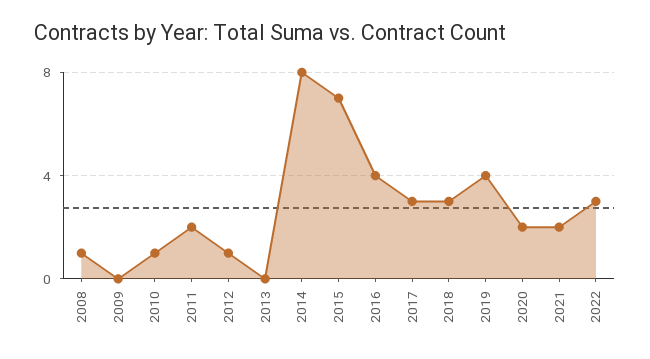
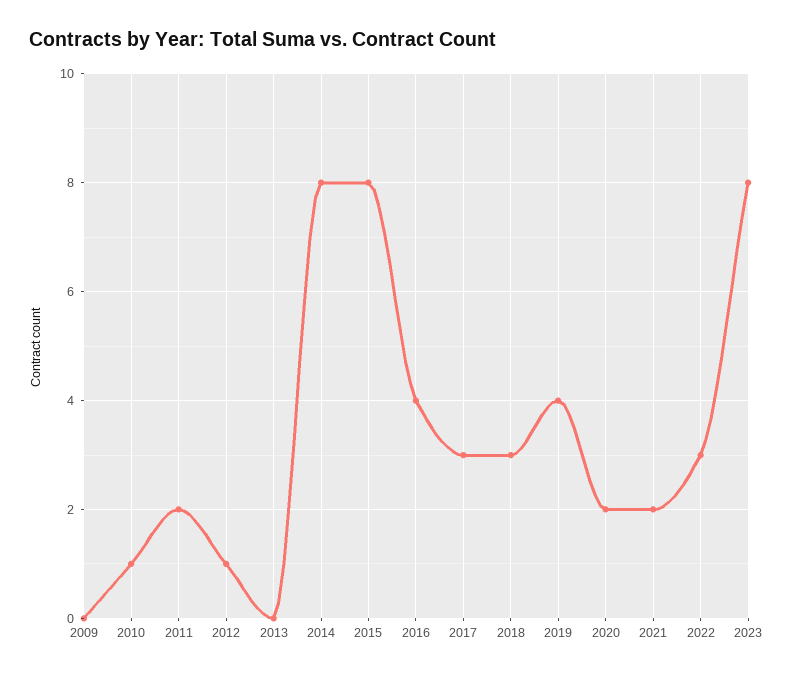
2008: 1 -> none
2015: 7 -> 8
2023: none -> 8

